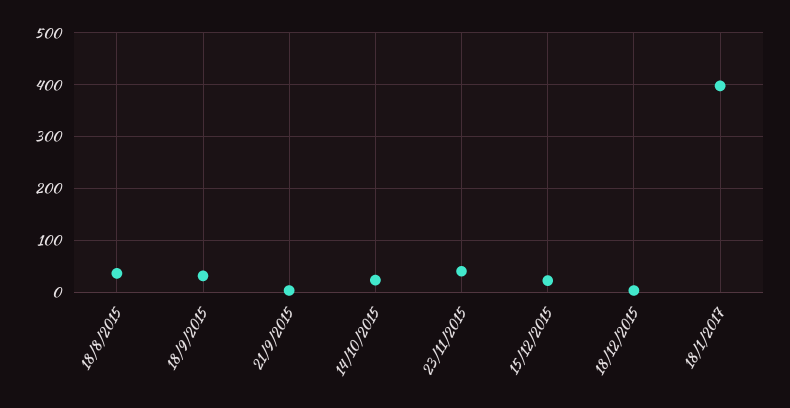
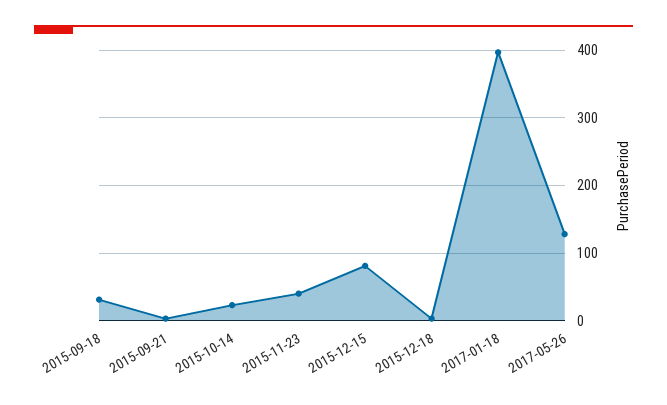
18/8/2015: 40 -> none
15/12/2015: 20 -> 80
2017-05-26: none -> 130

